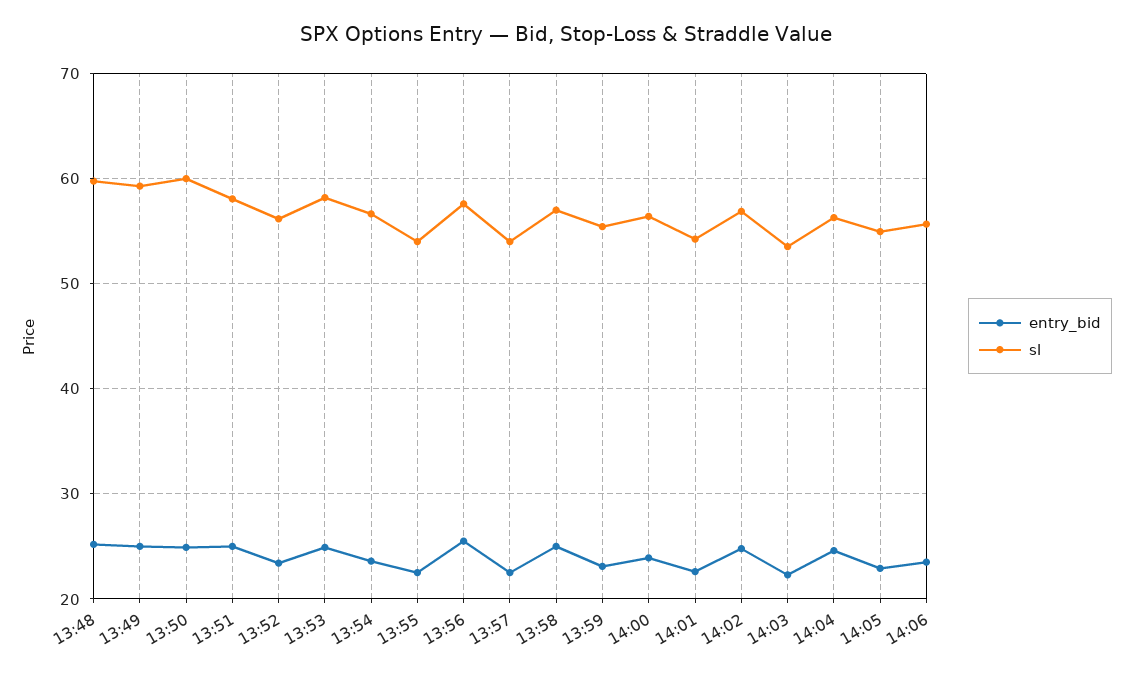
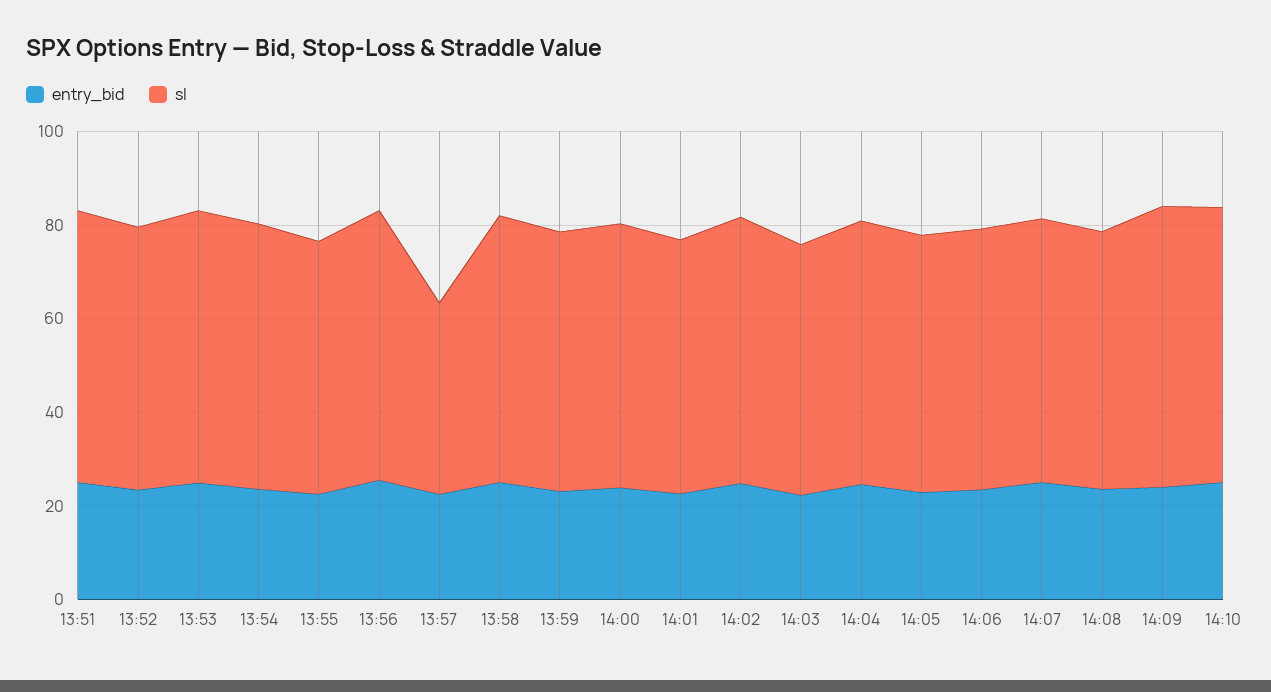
entry_bid, 13:48: 25 -> none
sl, 13:48: 60 -> none
entry_bid, 13:49: 25 -> none
sl, 13:49: 59 -> none
entry_bid, 13:50: 25 -> none
sl, 13:50: 60 -> none
sl, 13:57: 54 -> 40
entry_bid, 14:07: none -> 25
sl, 14:07: none -> 55
entry_bid, 14:08: none -> 25
sl, 14:08: none -> 55
entry_bid, 14:09: none -> 25
sl, 14:09: none -> 60
entry_bid, 14:10: none -> 25
sl, 14:10: none -> 60

